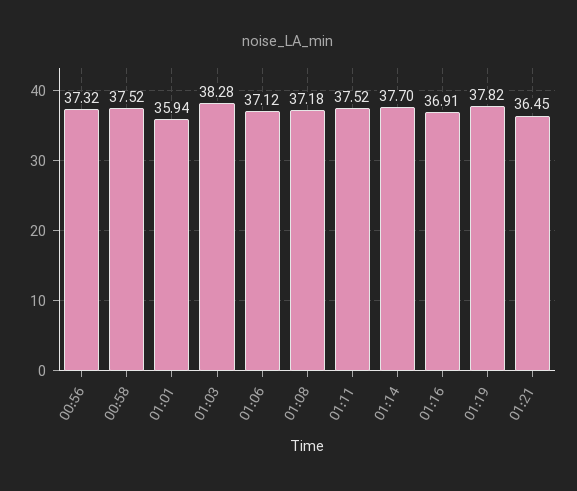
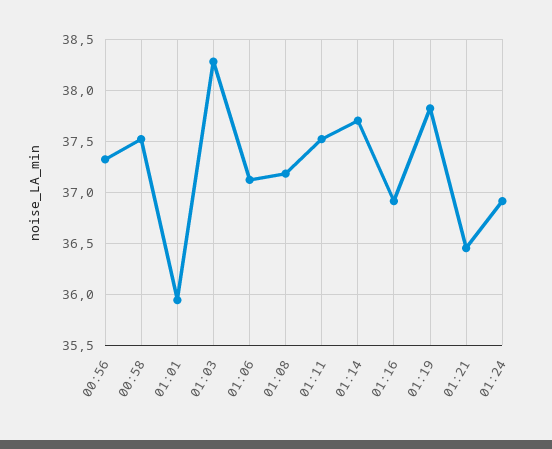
01:24: none -> 36.9

